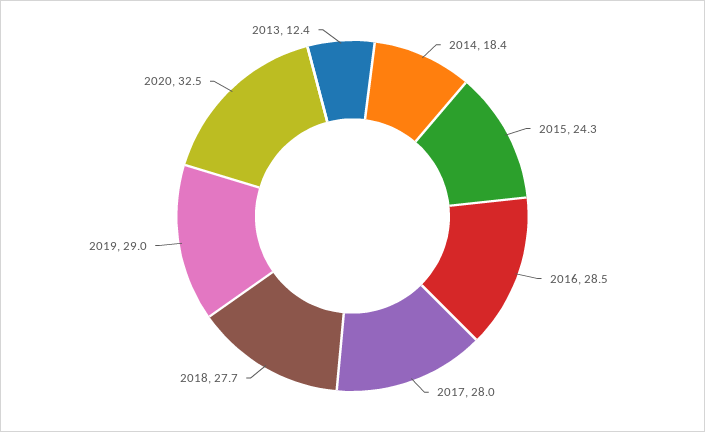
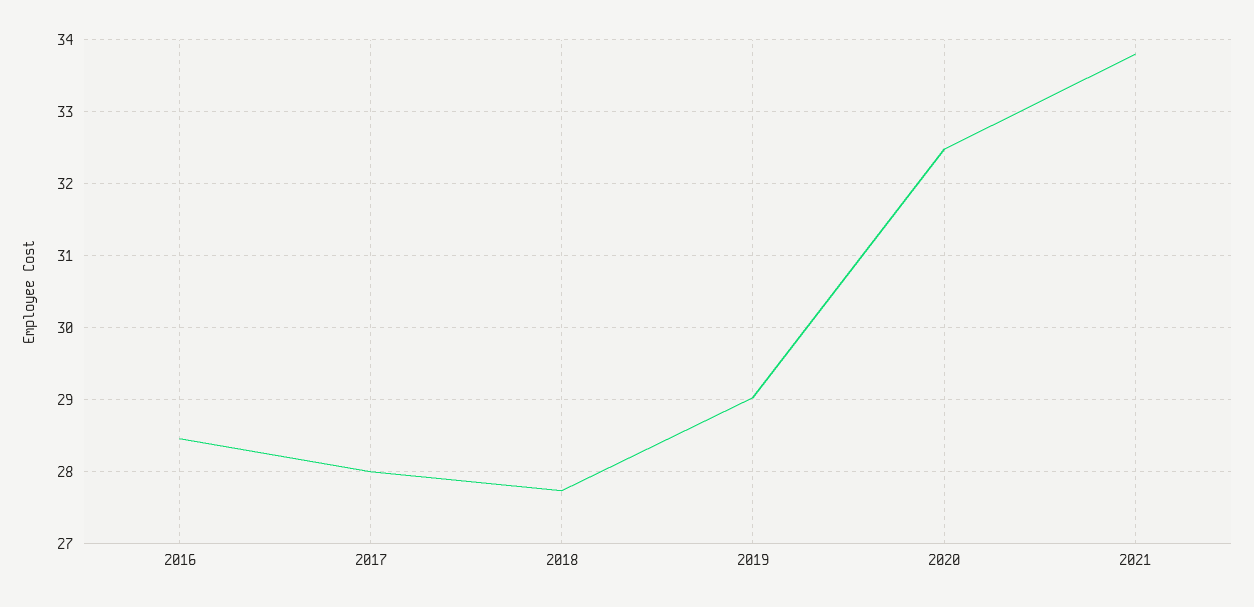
2014: 18.4 -> none
2015: 24.3 -> none
2013: 12.4 -> none
2021: none -> 33.8

